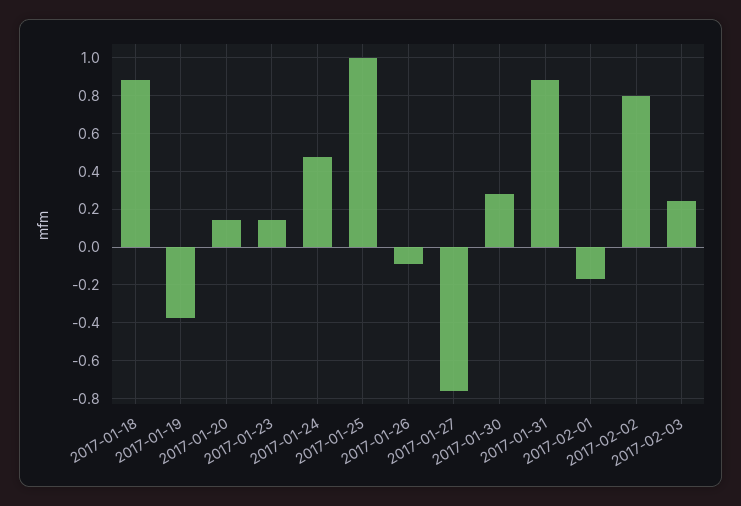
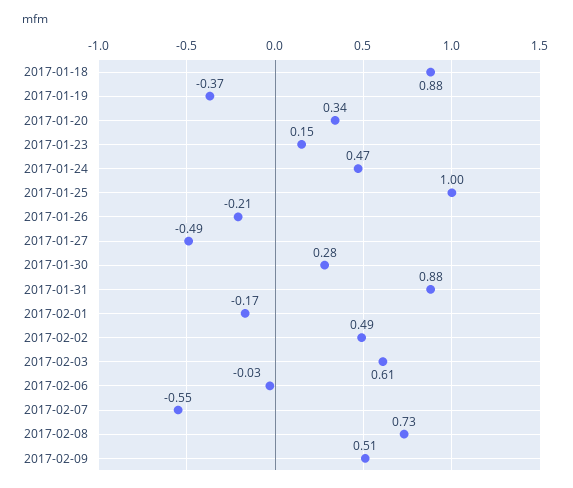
2017-01-20: 0.15 -> 0.34
2017-01-26: -0.1 -> -0.21
2017-01-27: -0.75 -> -0.49
2017-02-02: 0.8 -> 0.49
2017-02-03: 0.25 -> 0.61
2017-02-06: none -> -0.03
2017-02-07: none -> -0.55
2017-02-08: none -> 0.73
2017-02-09: none -> 0.51

